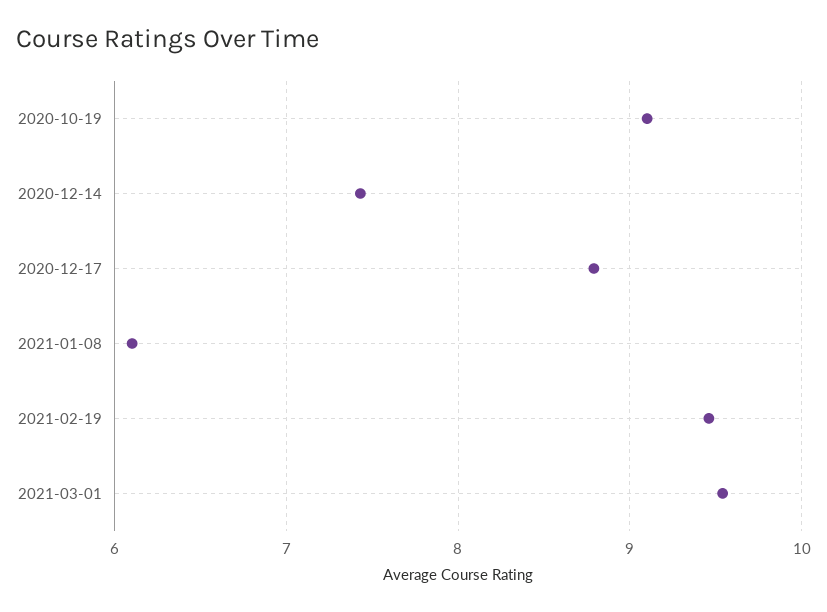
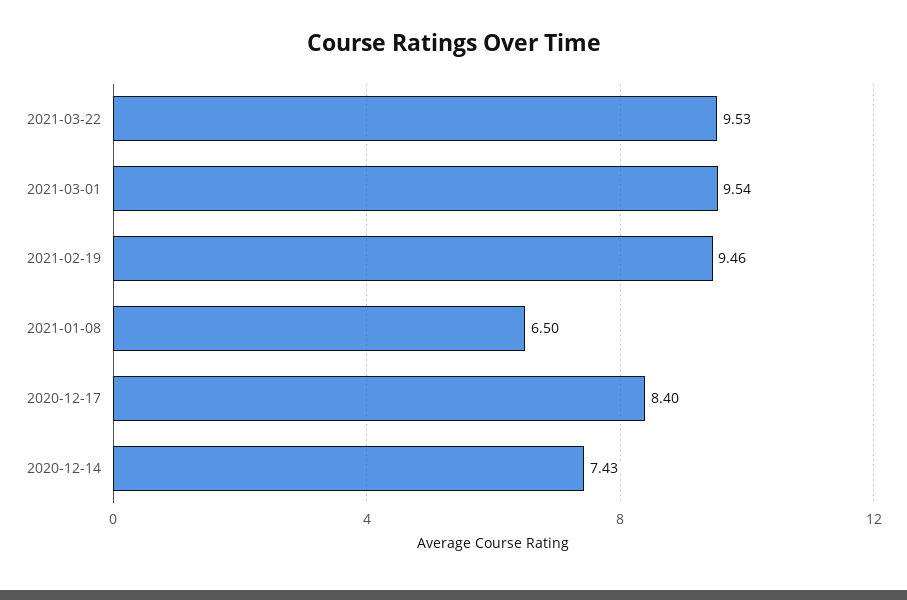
2020-10-19: 9.1 -> none
2020-12-17: 8.8 -> 8.4
2021-01-08: 6.1 -> 6.5
2021-03-22: none -> 9.53

